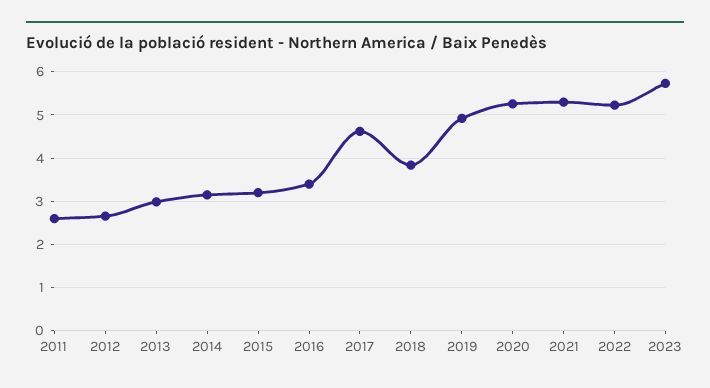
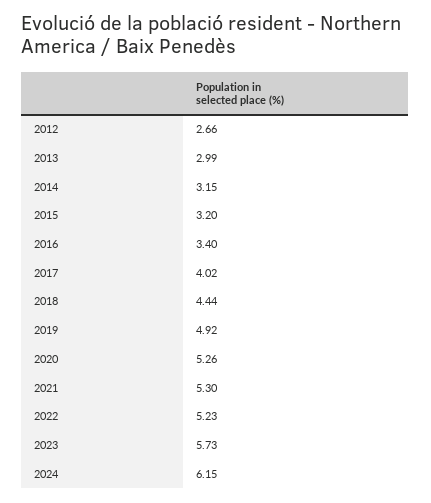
2011: 2.6 -> none
2017: 4.6 -> 4.02
2018: 3.8 -> 4.44
2024: none -> 6.15

